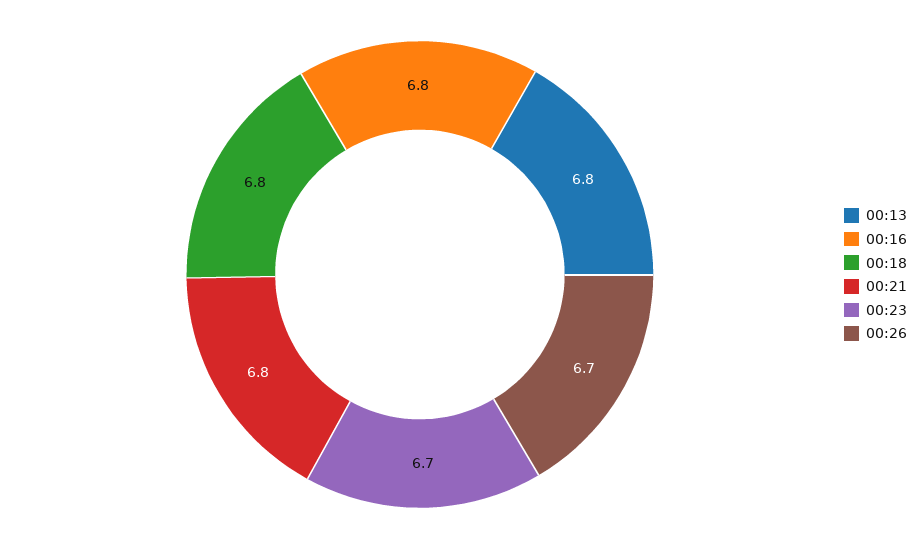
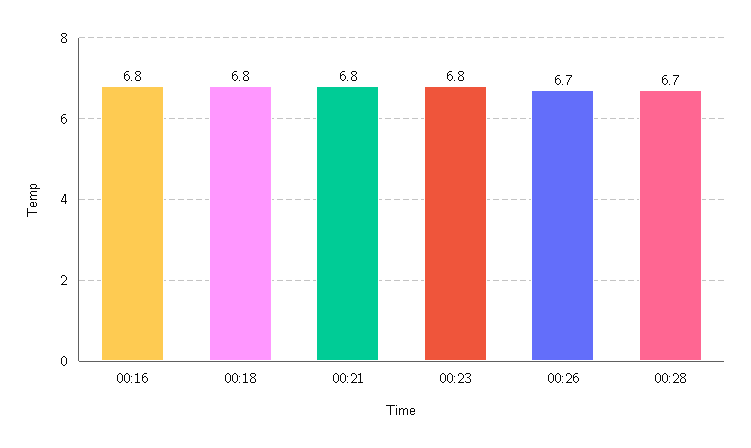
00:13: 6.8 -> none
00:23: 6.7 -> 6.8
00:28: none -> 6.7

